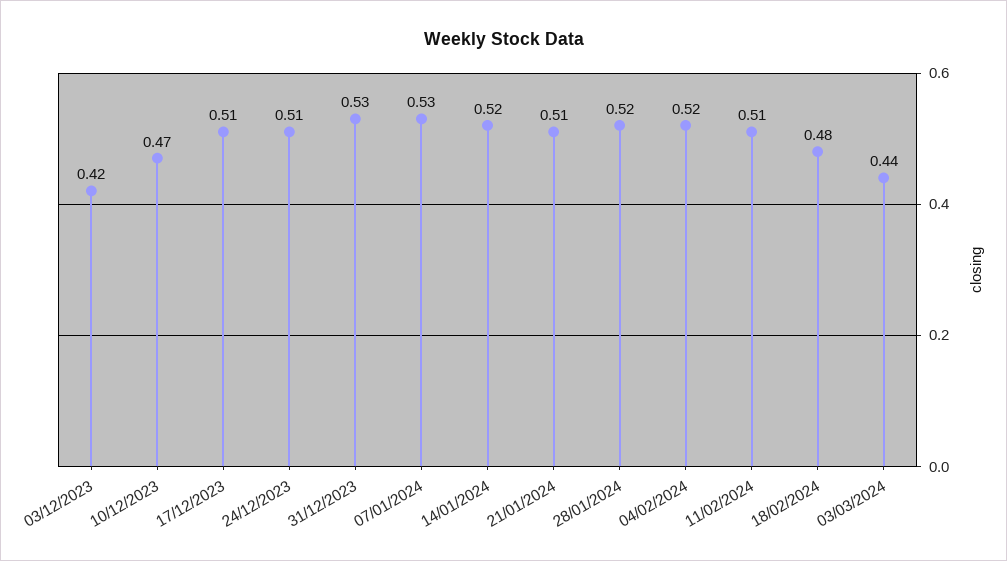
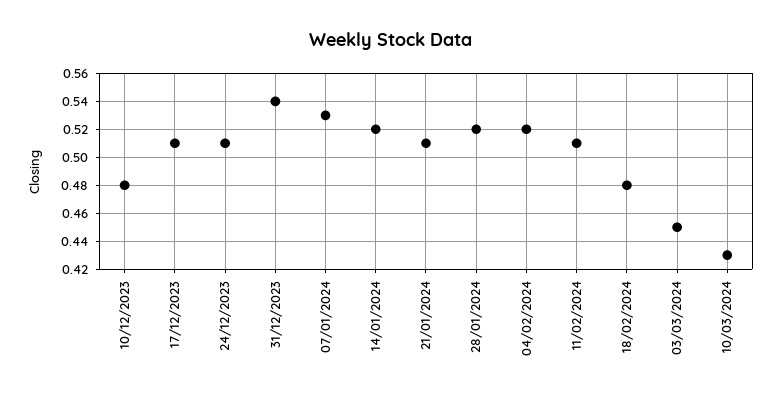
03/12/2023: 0.42 -> none
10/12/2023: 0.47 -> 0.48
31/12/2023: 0.53 -> 0.54
03/03/2024: 0.44 -> 0.45
10/03/2024: none -> 0.43

